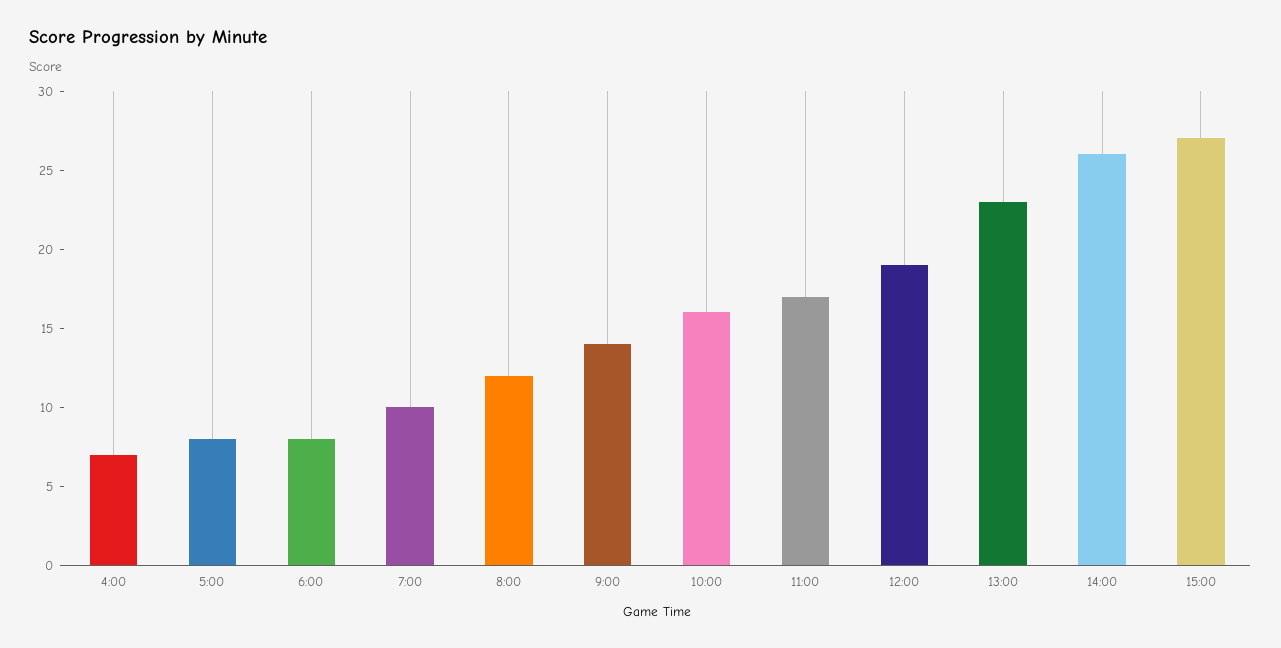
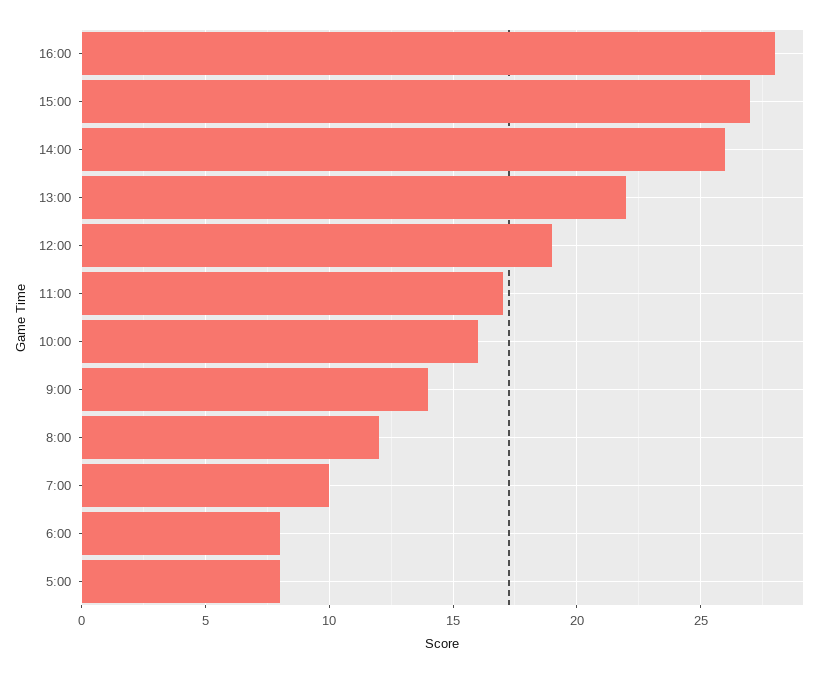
4:00: 7 -> none
13:00: 23 -> 22
16:00: none -> 28

